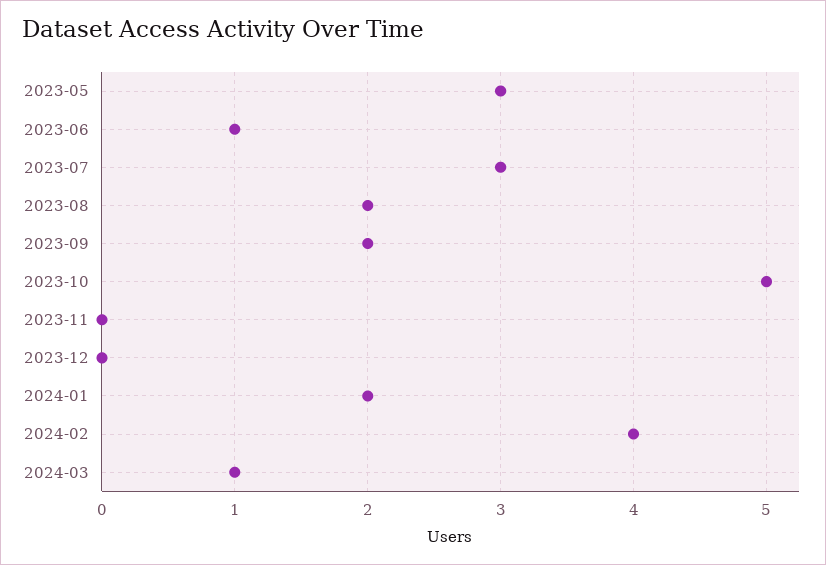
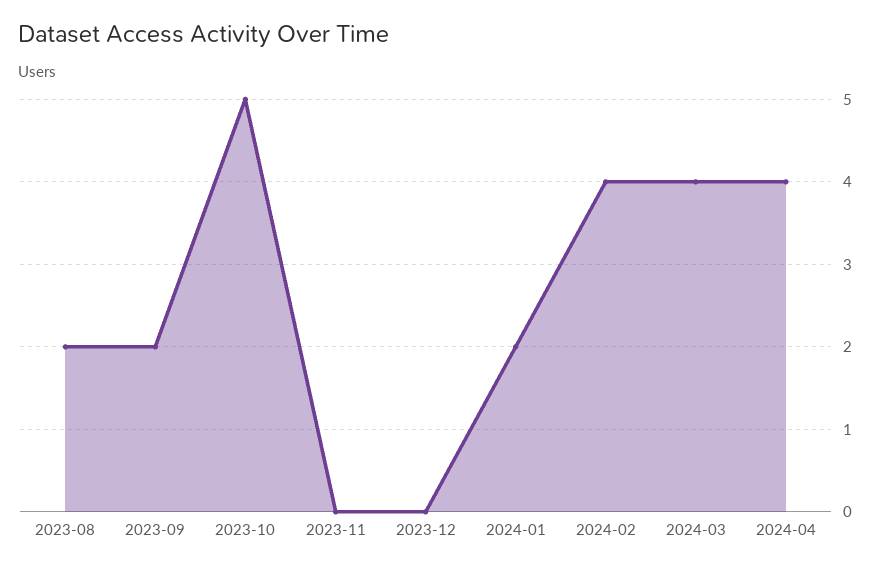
2023-05: 3 -> none
2023-06: 1 -> none
2023-07: 3 -> none
2024-03: 1 -> 4
2024-04: none -> 4

